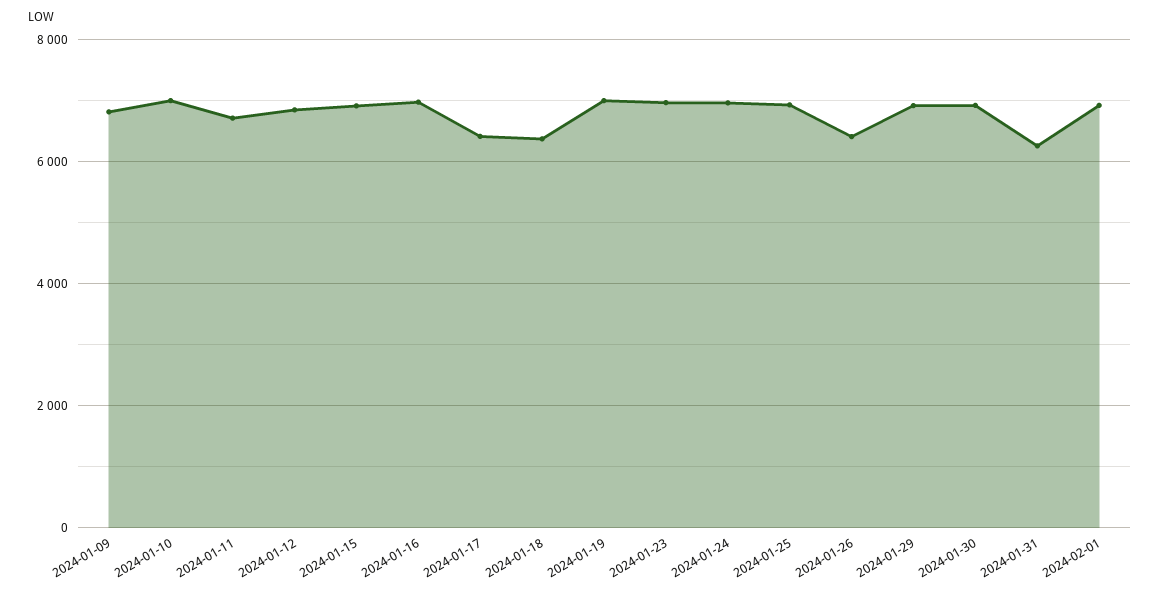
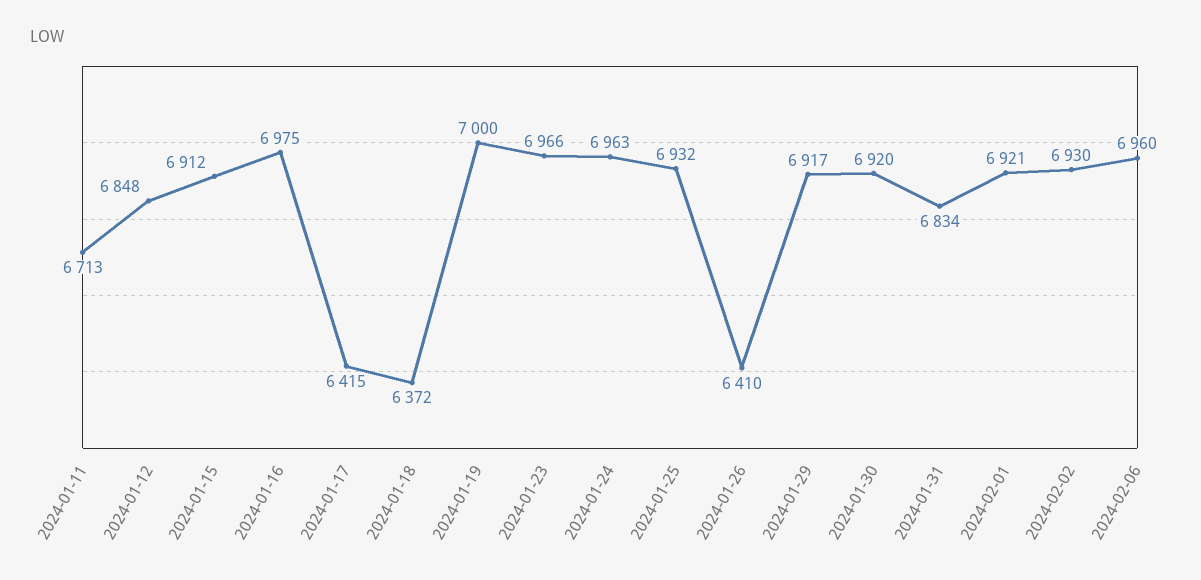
2024-01-09: 6800 -> none
2024-01-10: 7000 -> none
2024-01-31: 6200 -> 6834
2024-02-02: none -> 6930
2024-02-06: none -> 6960

